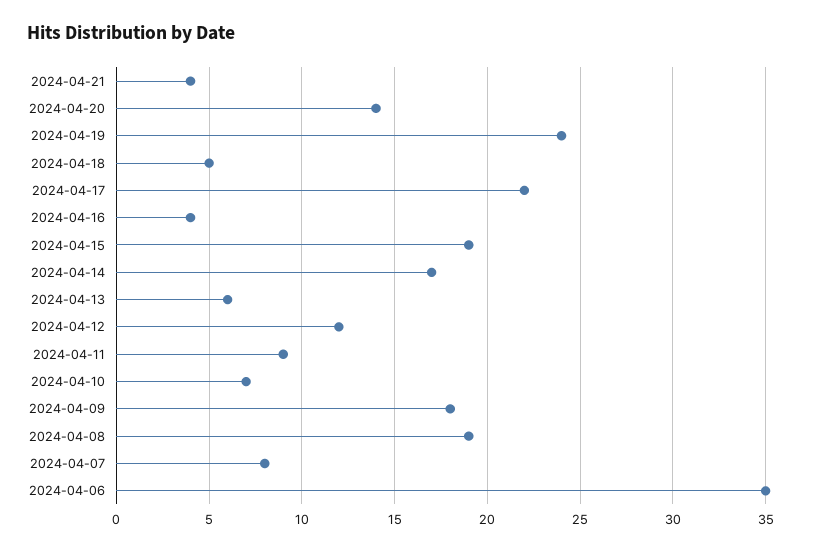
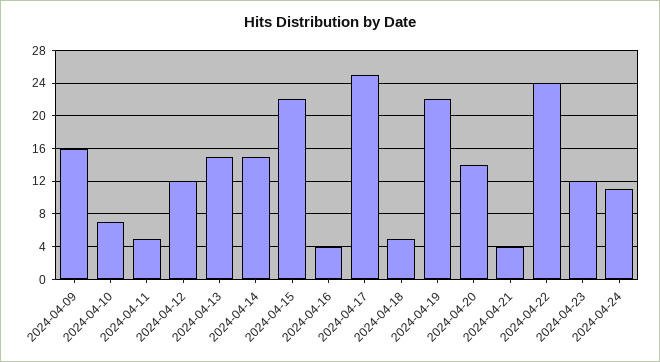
2024-04-19: 24 -> 22
2024-04-17: 22 -> 25
2024-04-15: 19 -> 22
2024-04-14: 17 -> 15
2024-04-13: 6 -> 15
2024-04-11: 9 -> 5
2024-04-09: 18 -> 16
2024-04-08: 19 -> none
2024-04-07: 8 -> none
2024-04-06: 35 -> none
2024-04-22: none -> 24
2024-04-23: none -> 12
2024-04-24: none -> 11

